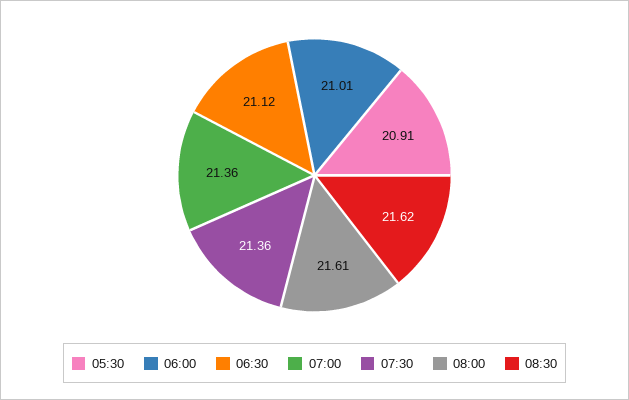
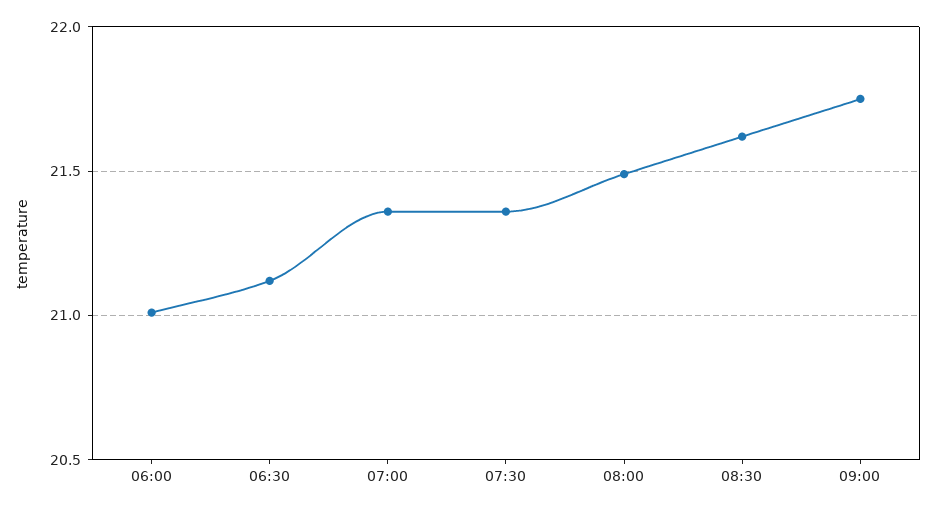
05:30: 20.91 -> none
08:00: 21.61 -> 21.5
09:00: none -> 21.75

